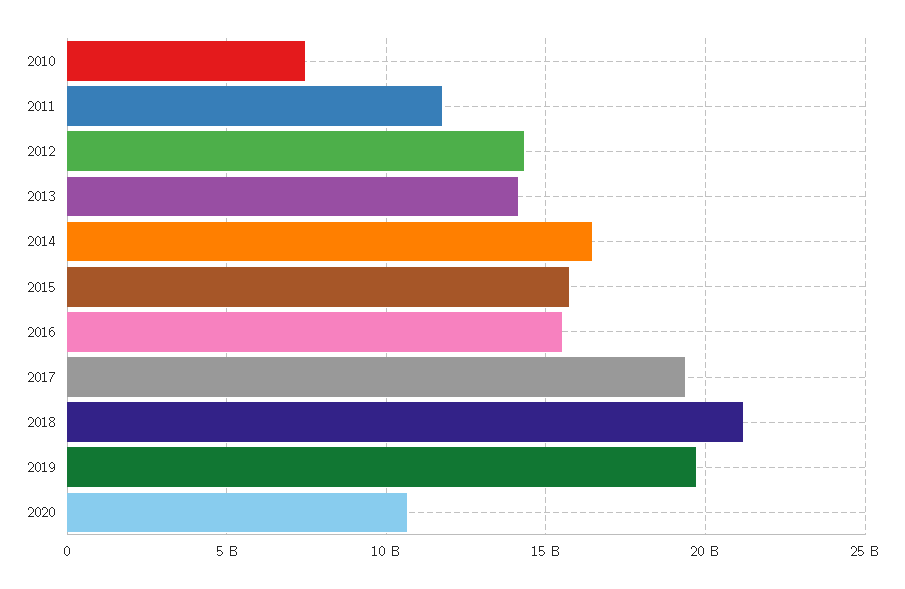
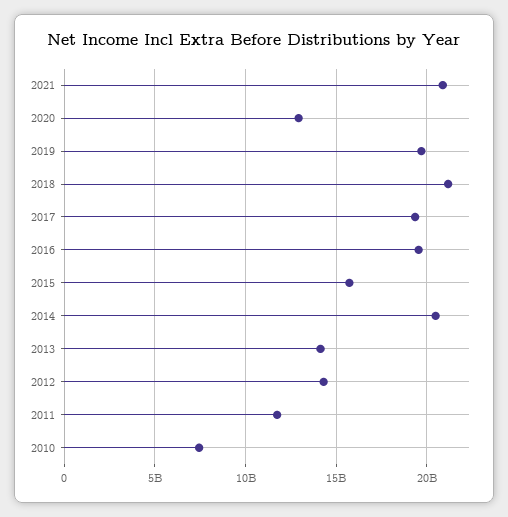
2014: 16500000000 -> 20500000000
2016: 15500000000 -> 19500000000
2020: 10500000000 -> 13000000000
2021: none -> 21000000000

